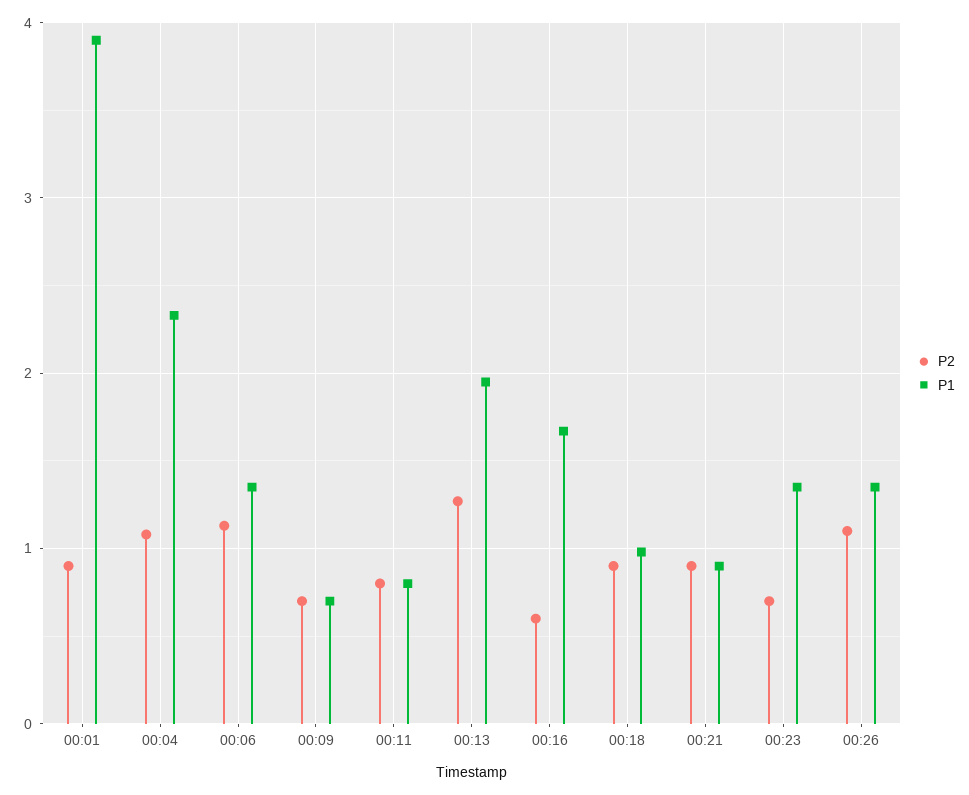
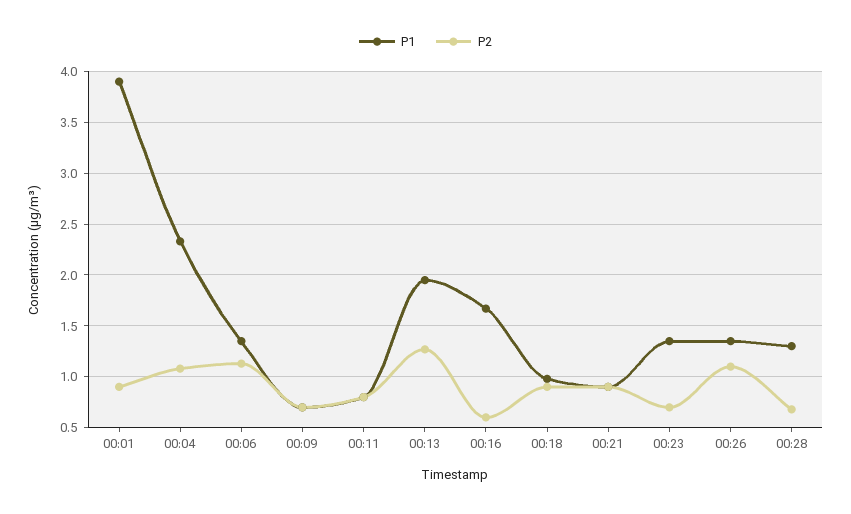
P1, 00:28: none -> 1.3
P2, 00:28: none -> 0.7

